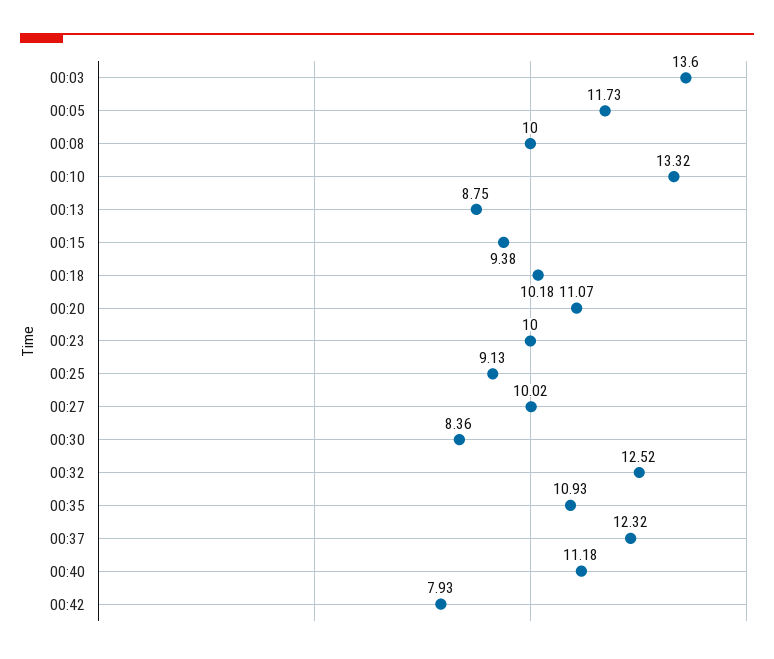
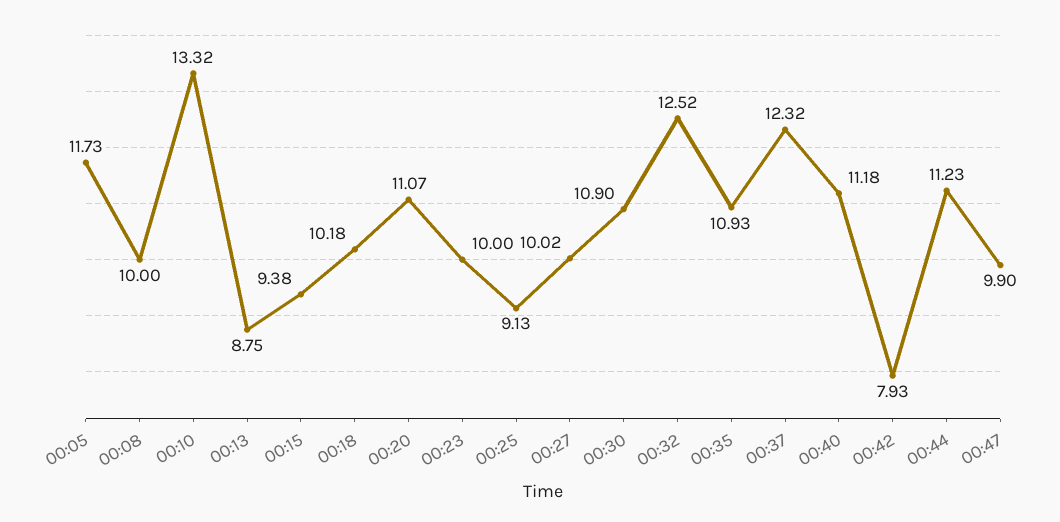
00:03: 13.6 -> none
00:30: 8.36 -> 10.9
00:44: none -> 11.23
00:47: none -> 9.9

